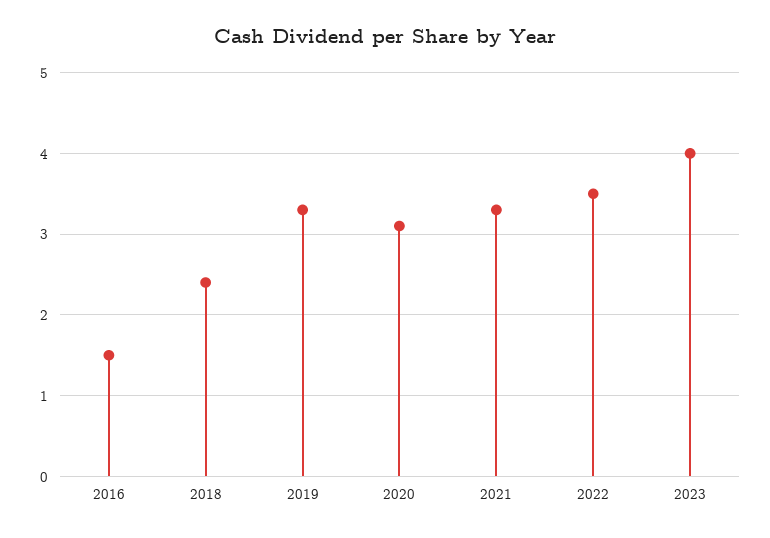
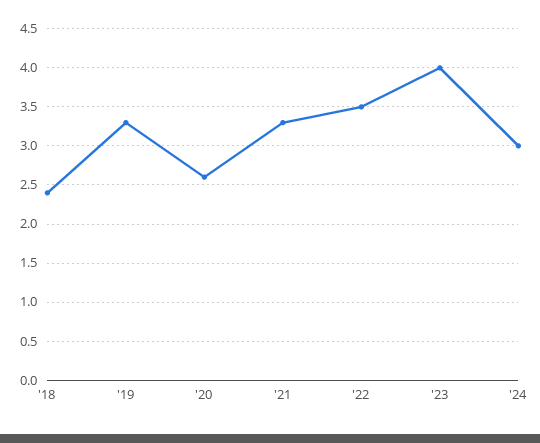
2016: 1.5 -> none
2020: 3.1 -> 2.6
'24: none -> 3

